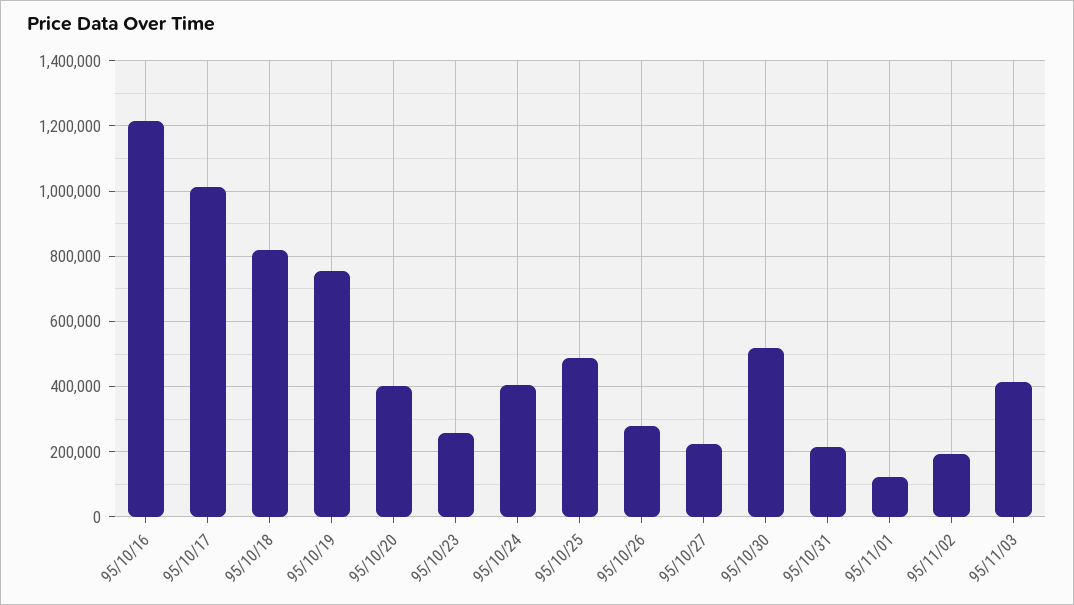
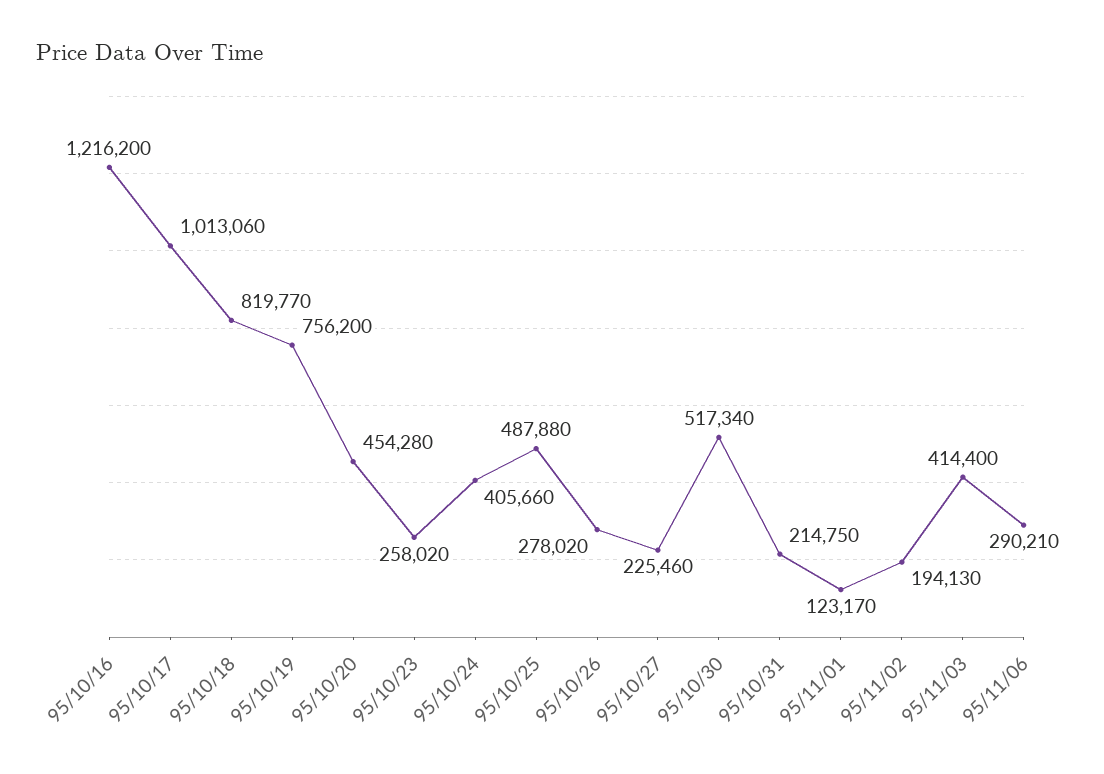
95/10/20: 400000 -> 454280
95/11/06: none -> 290210

